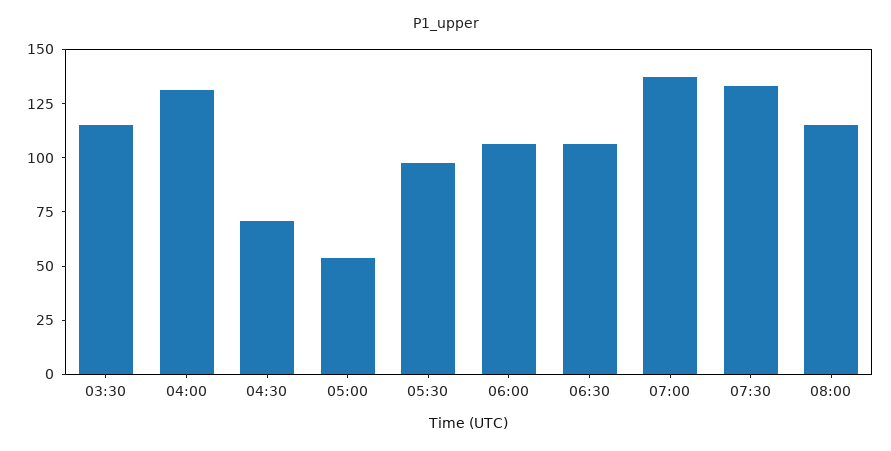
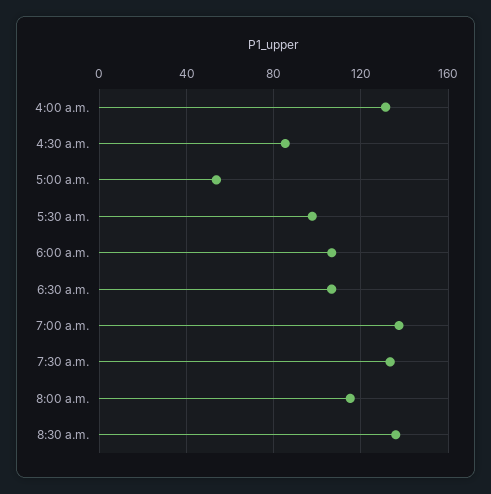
03:30: 115 -> none
04:30: 70 -> 85
8:30 a.m.: none -> 135

